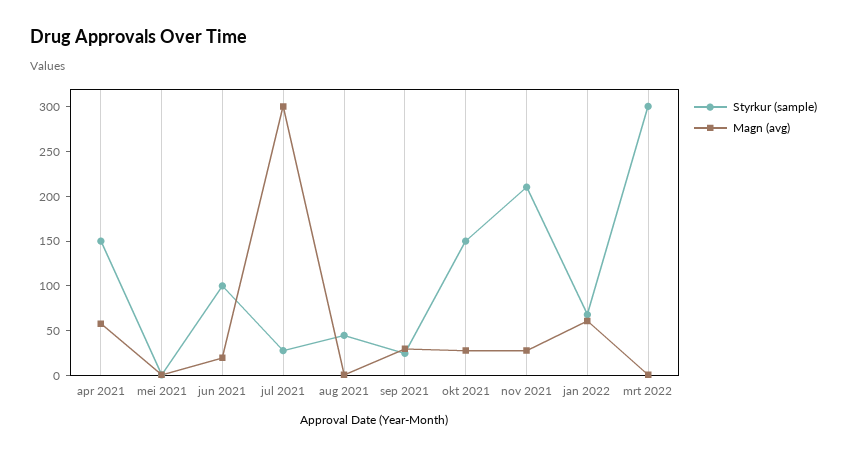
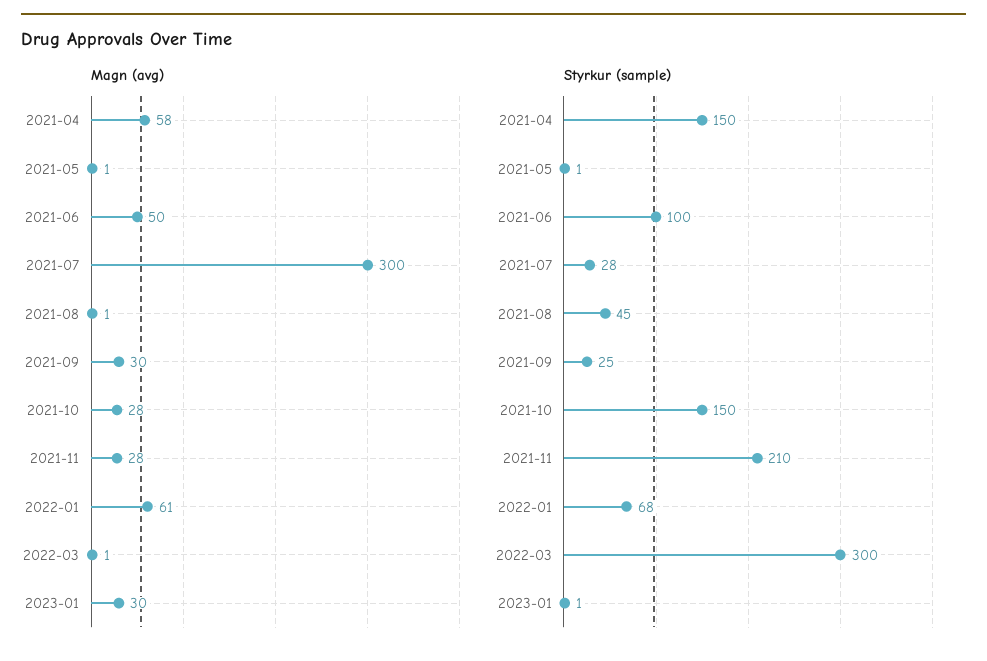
Magn (avg), jun 2021: 20 -> 50
Magn (avg), 2023-01: none -> 30
Styrkur (sample), 2023-01: none -> 1

